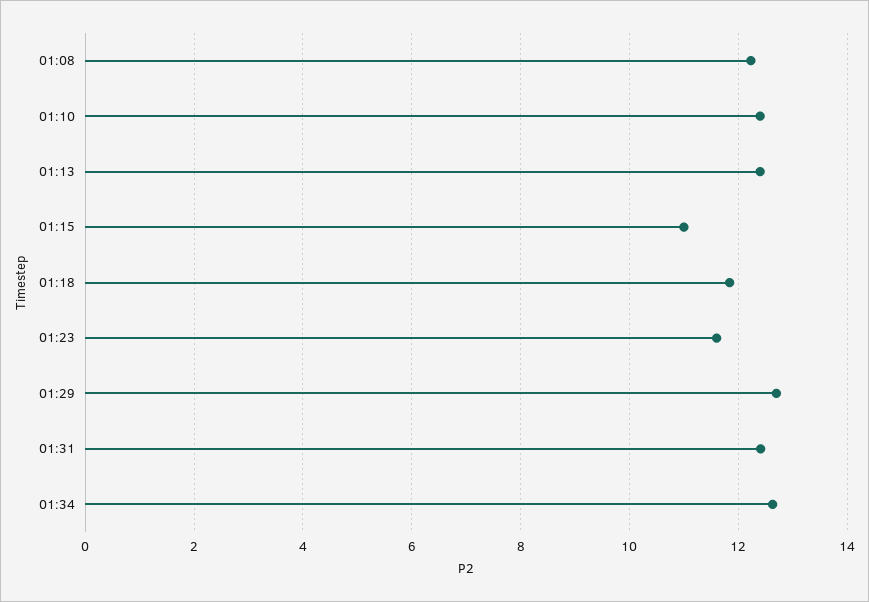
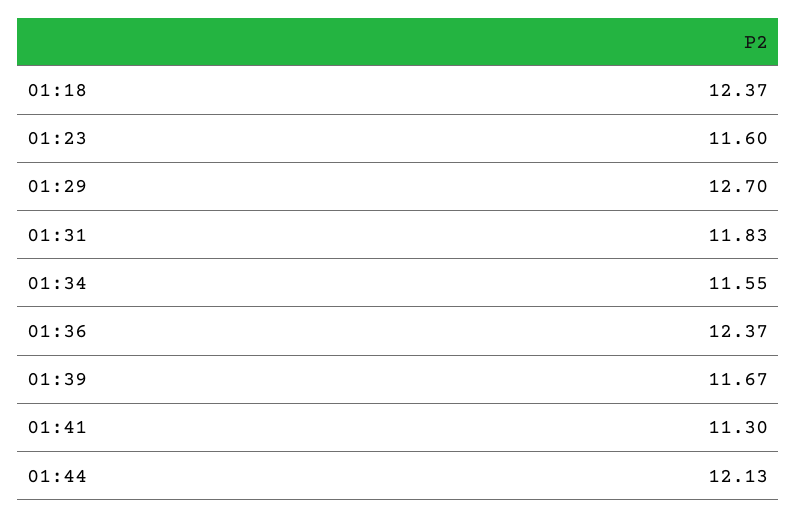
01:08: 12.2 -> none
01:10: 12.4 -> none
01:13: 12.4 -> none
01:15: 11 -> none
01:18: 11.8 -> 12.37
01:31: 12.4 -> 11.83
01:34: 12.6 -> 11.55
01:36: none -> 12.37
01:39: none -> 11.67
01:41: none -> 11.3
01:44: none -> 12.13

